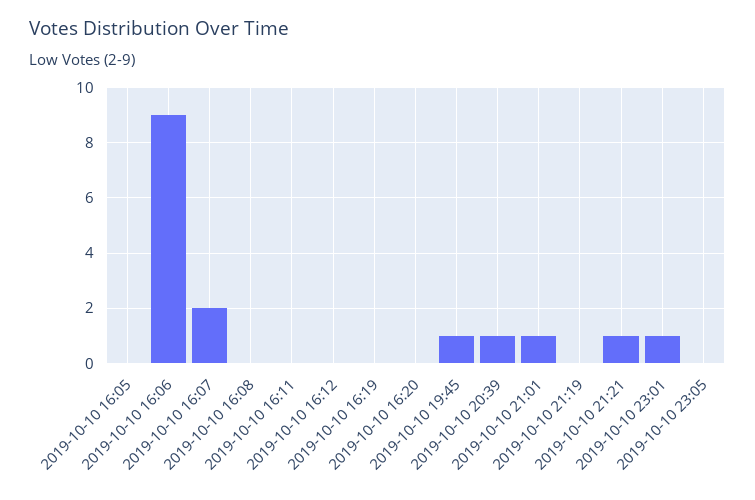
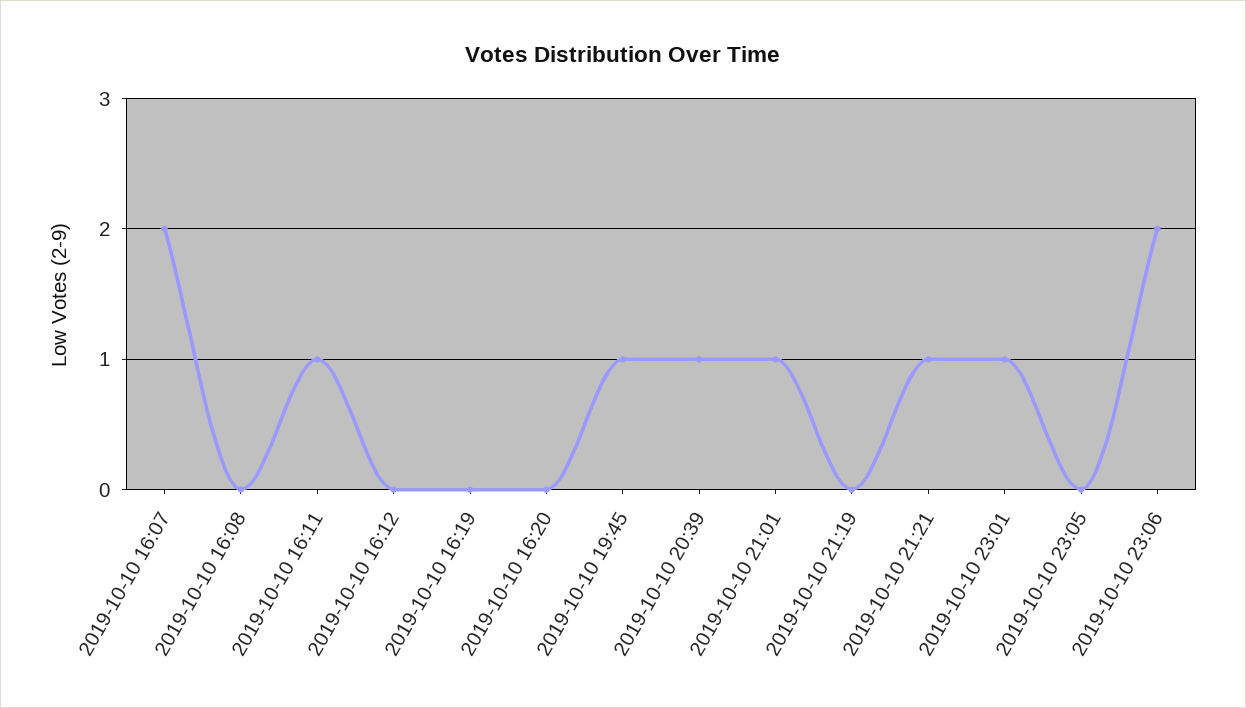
2019-10-10 16:05: 0 -> none
2019-10-10 16:06: 9 -> none
2019-10-10 16:11: 0 -> 1
2019-10-10 23:06: none -> 2

